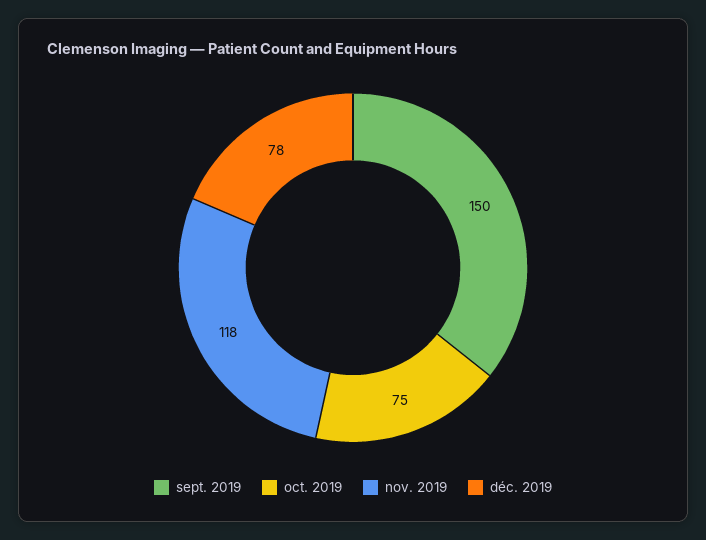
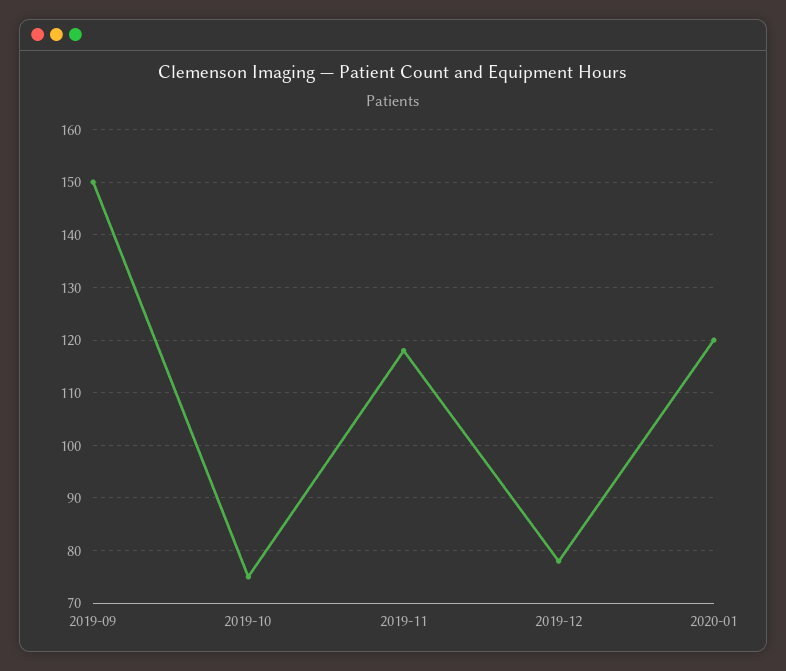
2020-01: none -> 120

